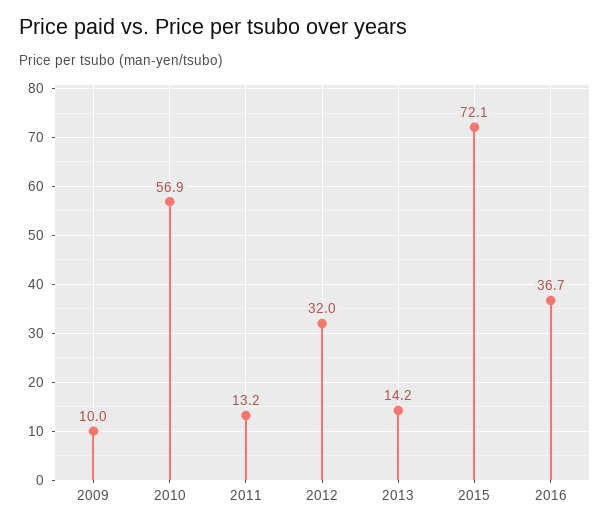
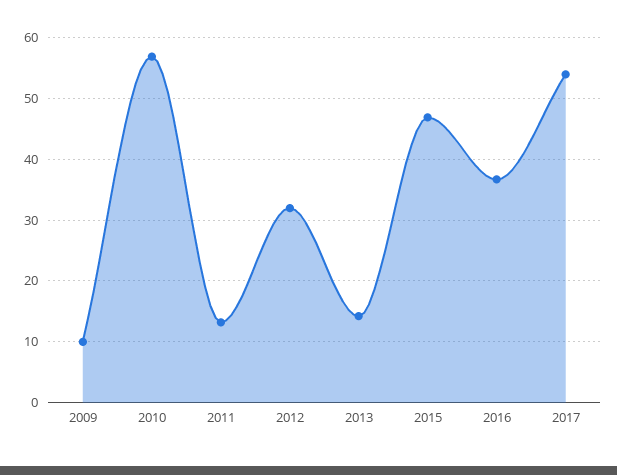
2015: 72.1 -> 47
2017: none -> 54

